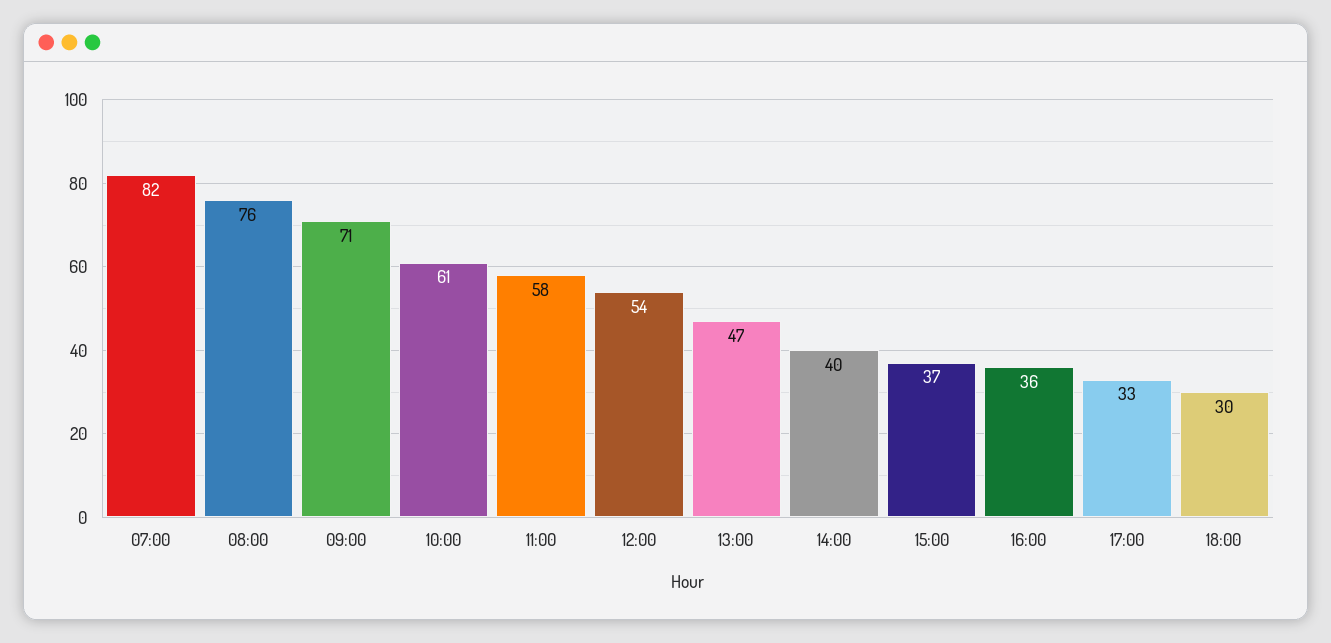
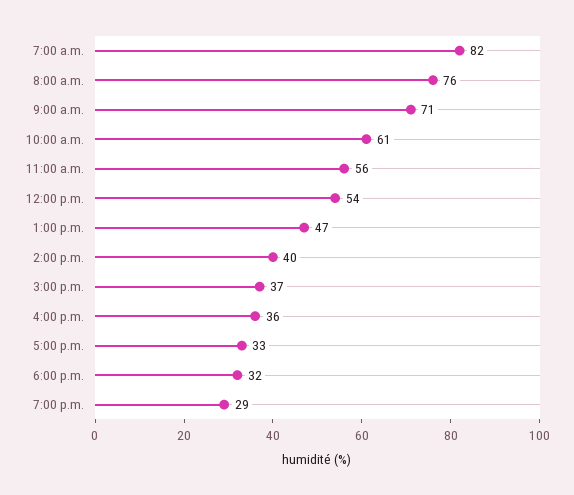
11:00: 58 -> 56
18:00: 30 -> 32
7:00 p.m.: none -> 29

